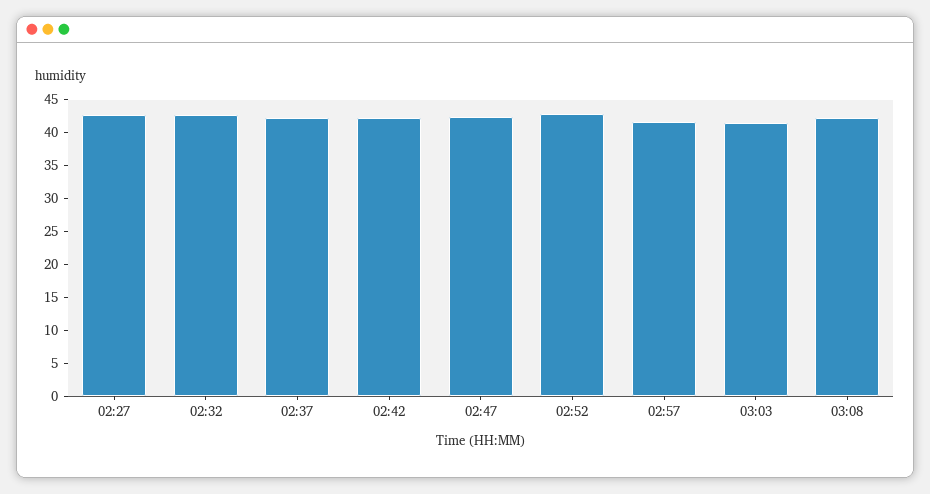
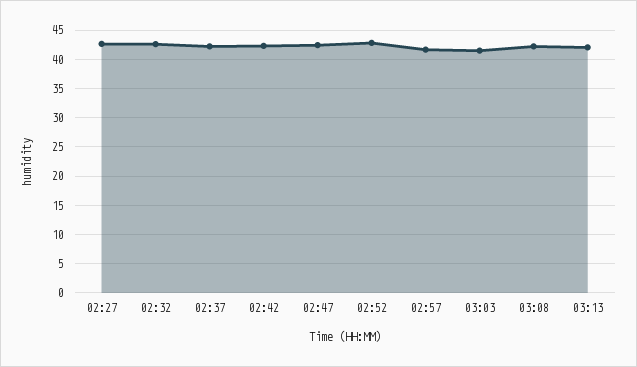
03:13: none -> 42.5

